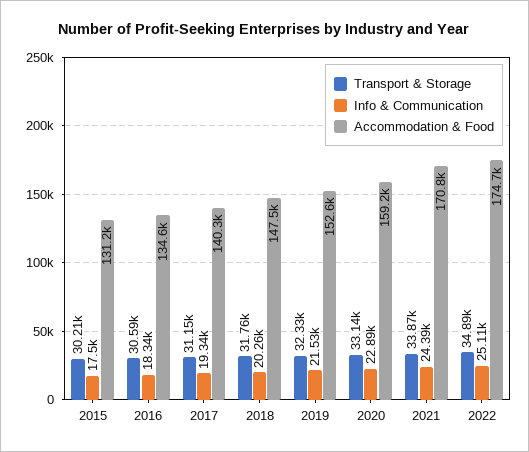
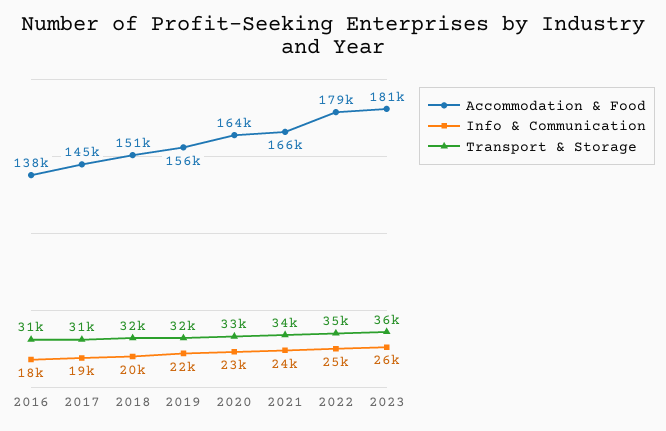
Transport & Storage, 2015: 30210 -> none
Info & Communication, 2015: 17500 -> none
Accommodation & Food, 2015: 131200 -> none
Accommodation & Food, 2016: 134600 -> 138000
Accommodation & Food, 2017: 140300 -> 145000
Accommodation & Food, 2018: 147500 -> 151000
Accommodation & Food, 2019: 152600 -> 156000
Accommodation & Food, 2020: 159200 -> 164000
Accommodation & Food, 2021: 170800 -> 166000
Accommodation & Food, 2022: 174700 -> 179000
Accommodation & Food, 2023: none -> 181000
Info & Communication, 2023: none -> 26000
Transport & Storage, 2023: none -> 36000

